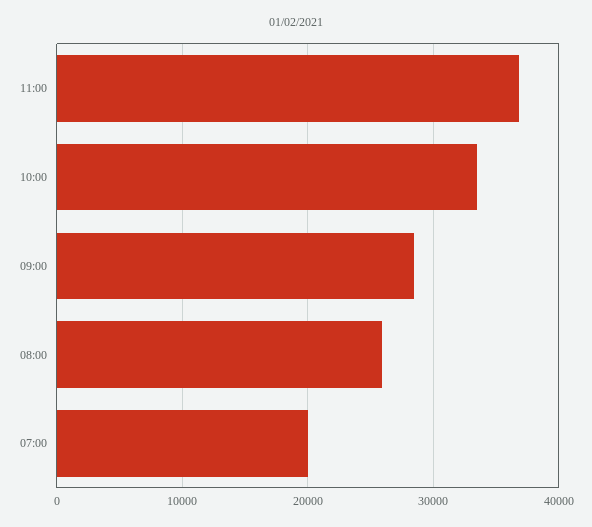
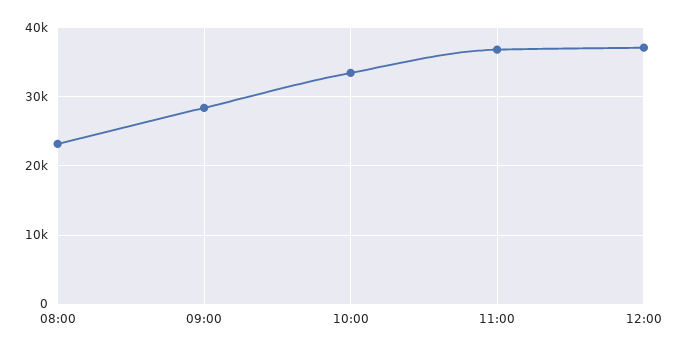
08:00: 26000 -> 23000
07:00: 20000 -> none
12:00: none -> 37000

